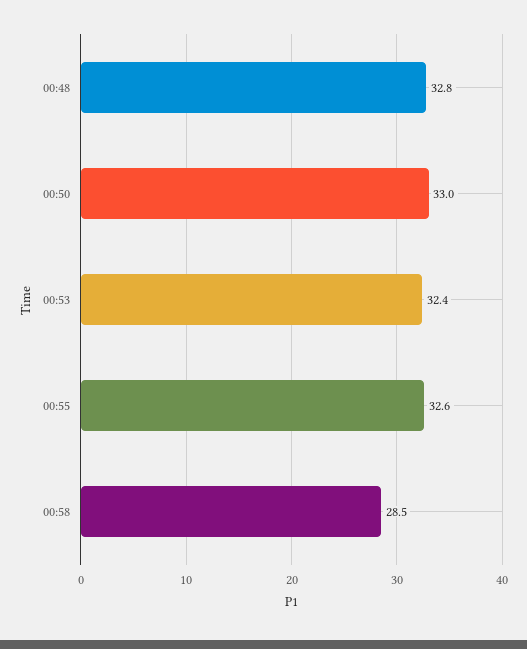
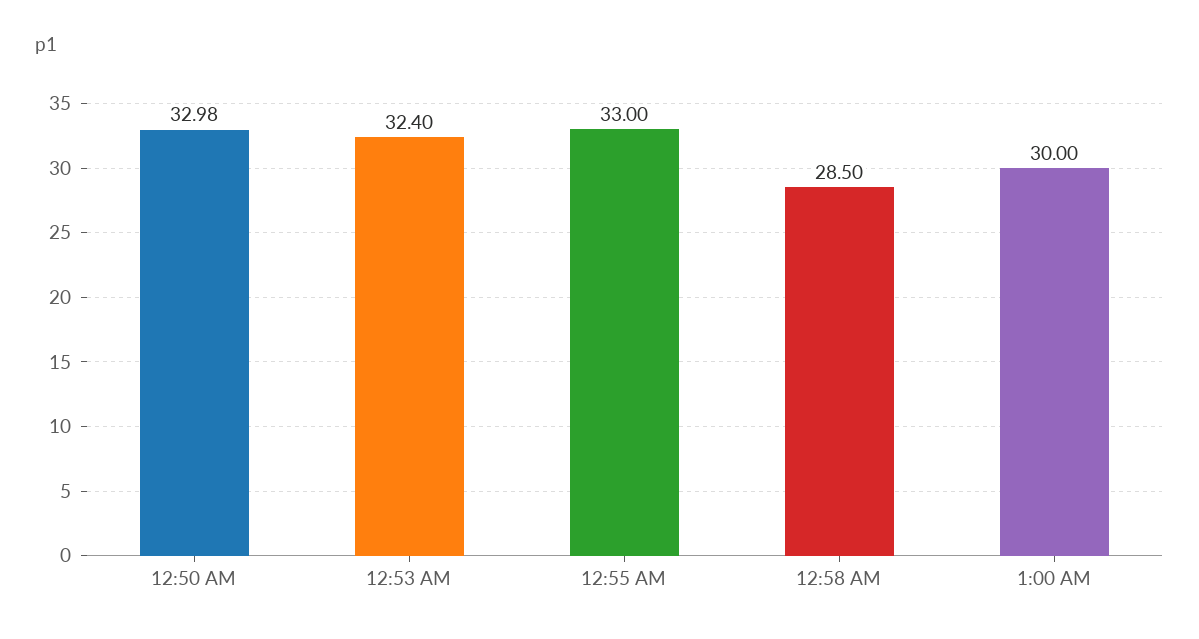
00:48: 32.8 -> none
00:55: 32.6 -> 33
1:00 AM: none -> 30

